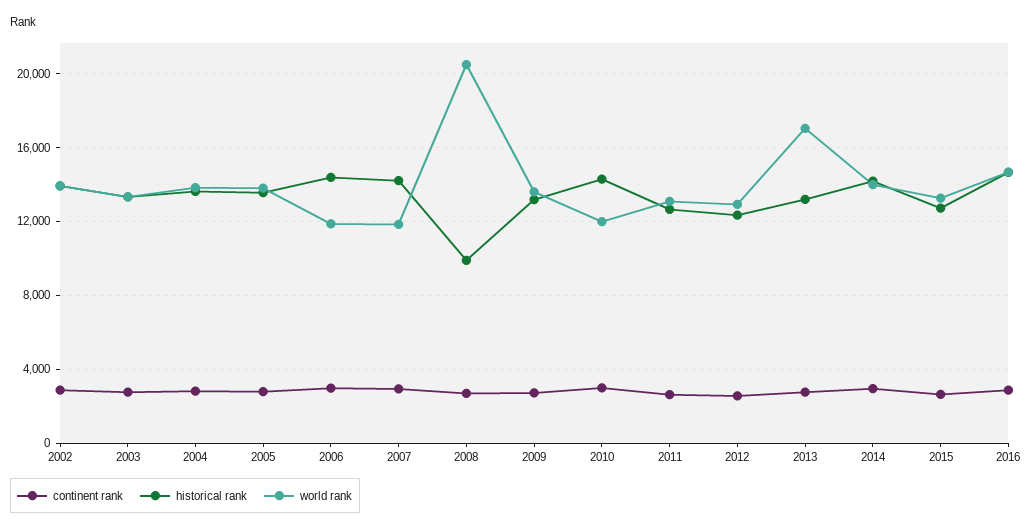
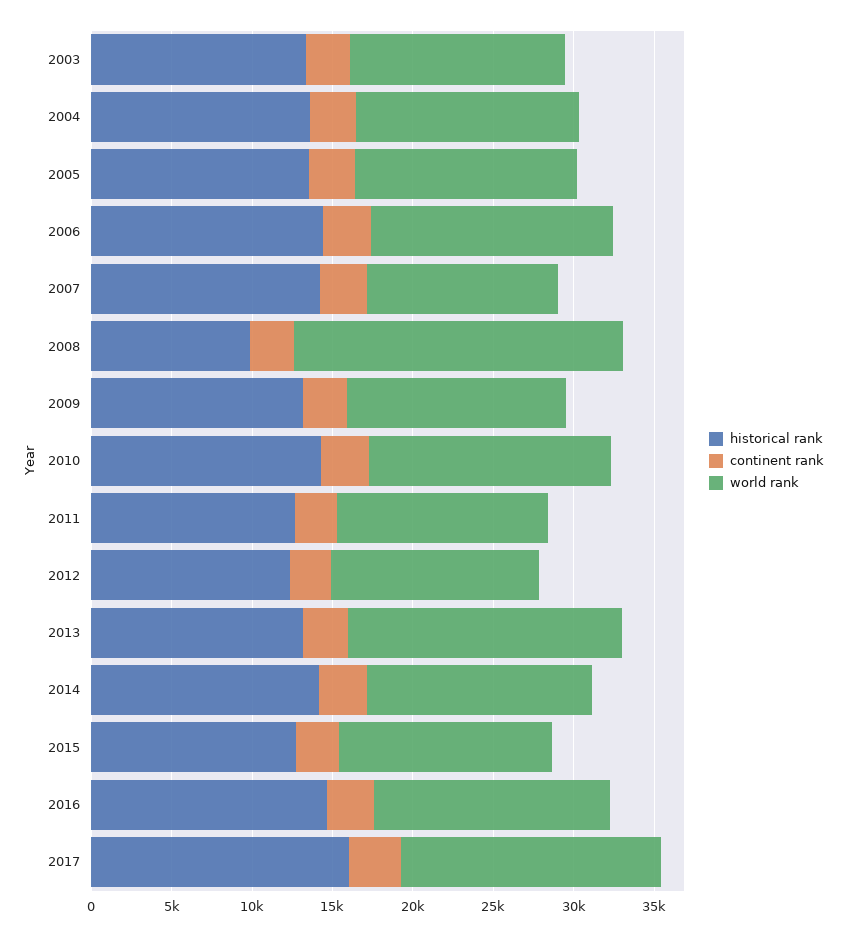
continent rank, 2002: 3000 -> none
historical rank, 2002: 14000 -> none
world rank, 2002: 14000 -> none
world rank, 2006: 12000 -> 15000
world rank, 2010: 12000 -> 15000
historical rank, 2017: none -> 16000
continent rank, 2017: none -> 3000
world rank, 2017: none -> 16000

